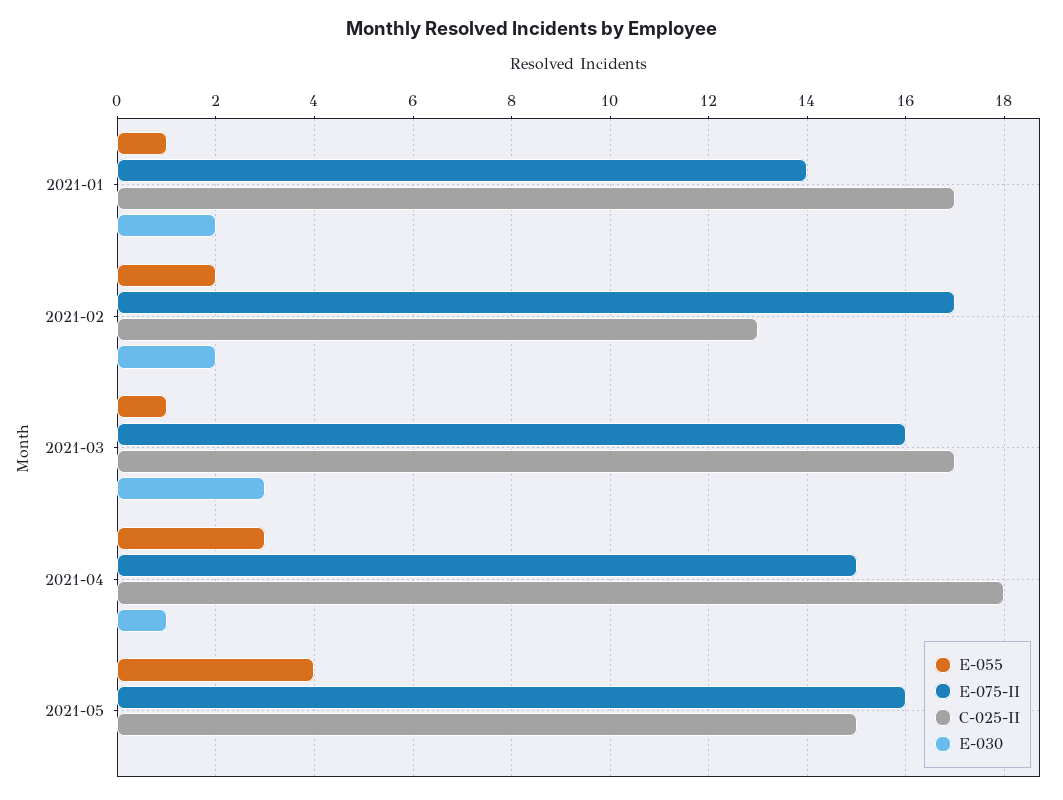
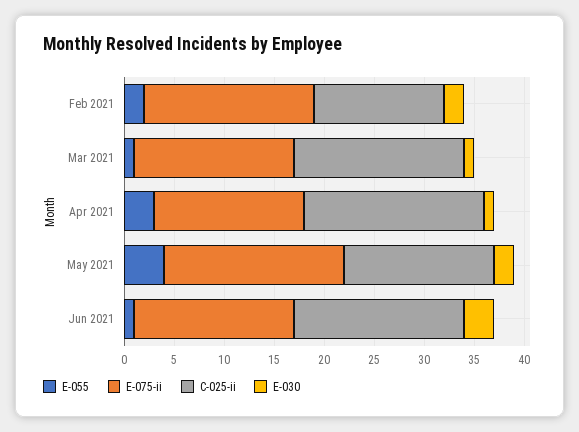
E-055, 2021-01: 1 -> none
E-075-II, 2021-01: 14 -> none
C-025-II, 2021-01: 17 -> none
E-030, 2021-01: 2 -> none
E-030, 2021-03: 3 -> 1
E-075-II, 2021-05: 16 -> 18
E-030, 2021-05: 0 -> 2
E-055, Jun 2021: none -> 1
E-075-II, Jun 2021: none -> 16
C-025-II, Jun 2021: none -> 17
E-030, Jun 2021: none -> 3

